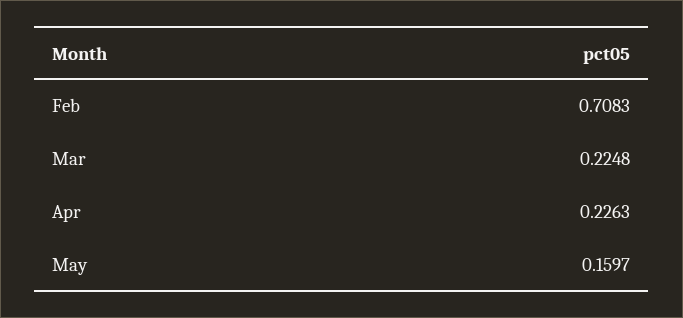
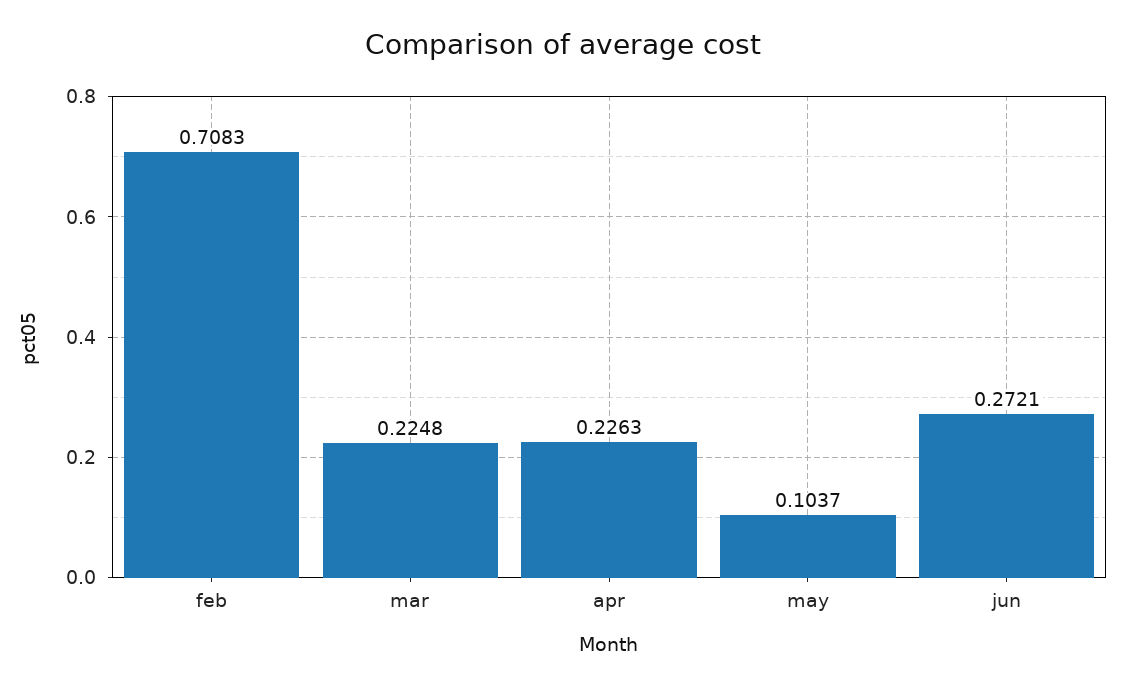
May: 0.1597 -> 0.1037
jun: none -> 0.2721

